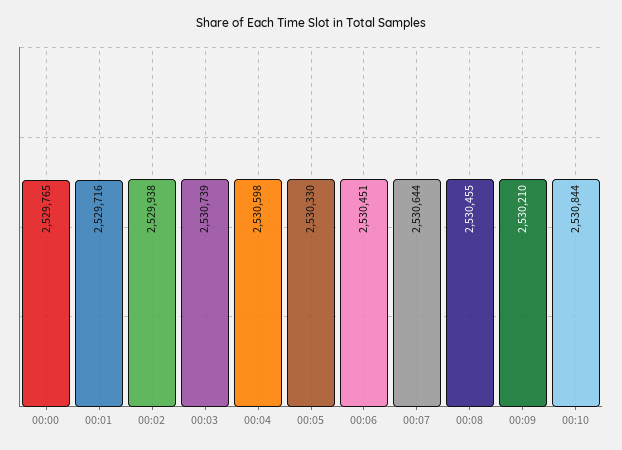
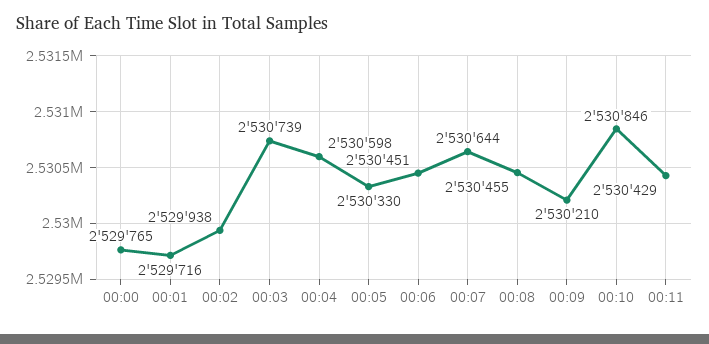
00:10: 2530844 -> 2530846
00:11: none -> 2530429

